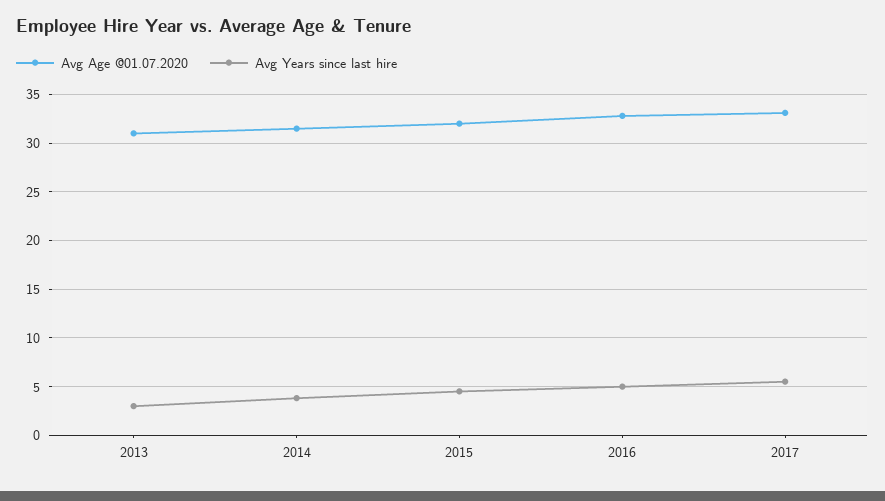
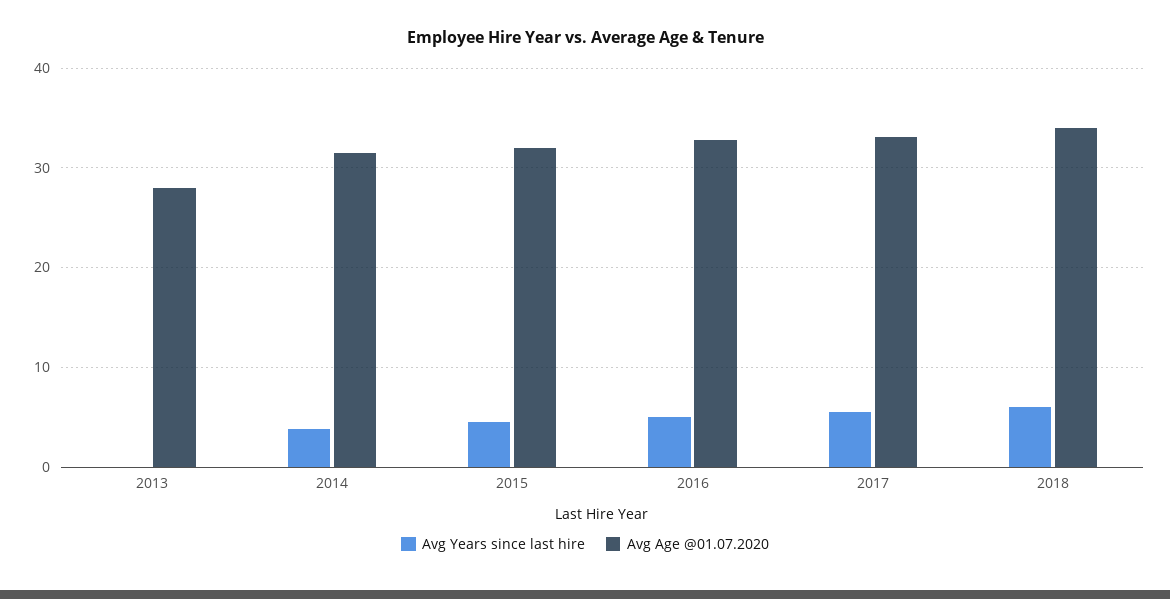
Avg Age @01.07.2020, 2013: 31 -> 28
Avg Years since last hire, 2013: 3 -> 0
Avg Years since last hire, 2018: none -> 6
Avg Age @01.07.2020, 2018: none -> 34

